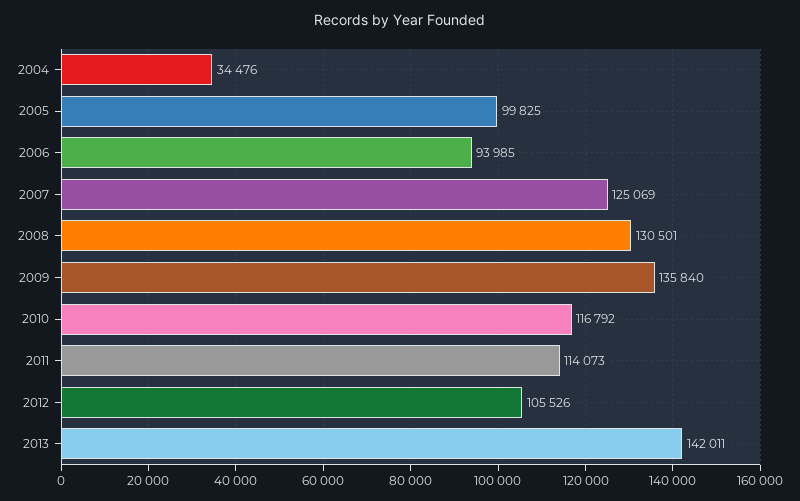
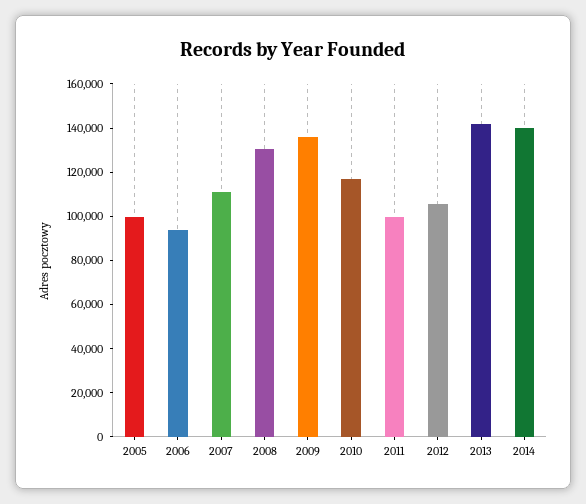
2004: 34476 -> none
2007: 125069 -> 110000
2011: 114073 -> 100000
2014: none -> 140000

